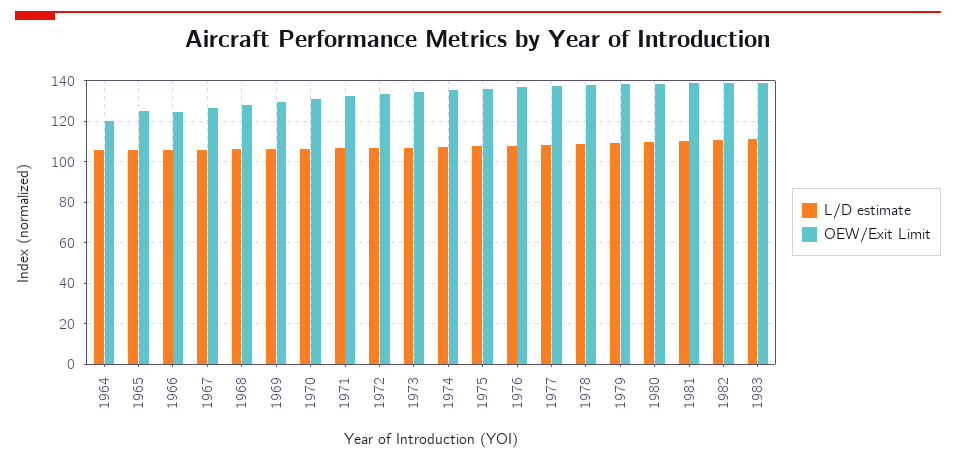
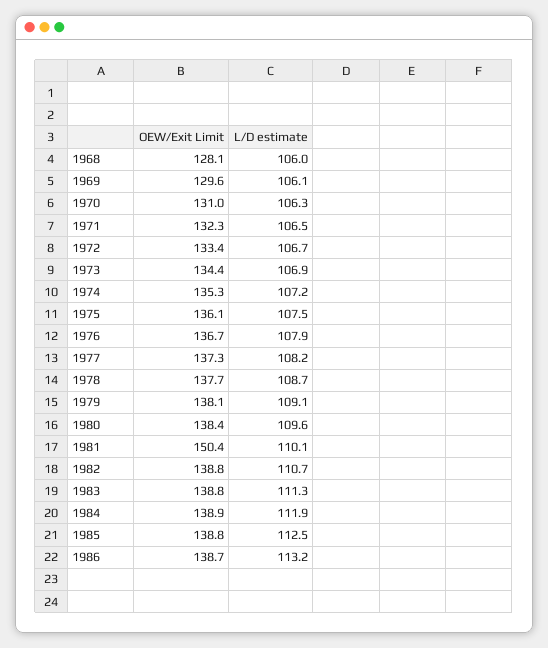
L/D estimate, 1964: 105 -> none
OEW/Exit Limit, 1964: 120 -> none
L/D estimate, 1965: 105 -> none
OEW/Exit Limit, 1965: 125 -> none
L/D estimate, 1966: 105 -> none
OEW/Exit Limit, 1966: 125 -> none
L/D estimate, 1967: 105 -> none
OEW/Exit Limit, 1967: 125 -> none
OEW/Exit Limit, 1981: 140 -> 150.4
OEW/Exit Limit, 1984: none -> 138.9
L/D estimate, 1984: none -> 111.9
OEW/Exit Limit, 1985: none -> 138.8
L/D estimate, 1985: none -> 112.5
OEW/Exit Limit, 1986: none -> 138.7
L/D estimate, 1986: none -> 113.2

